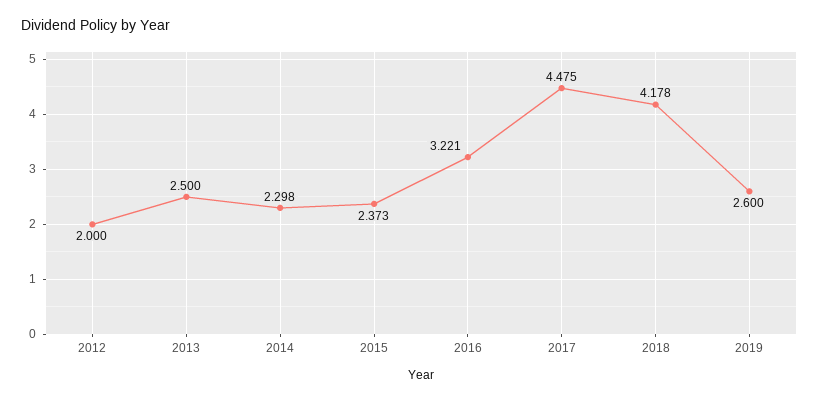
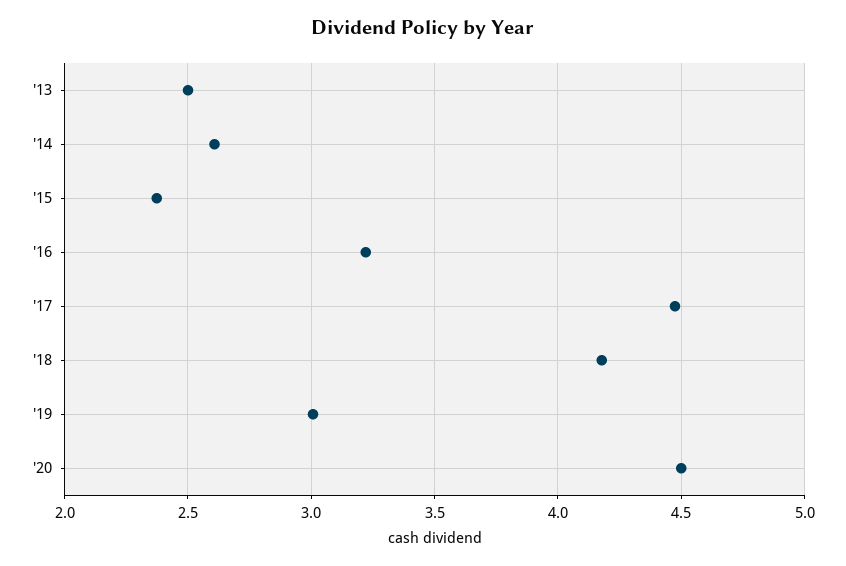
2012: 2 -> none
2014: 2.298 -> 2.6
2019: 2.6 -> 3
'20: none -> 4.5

